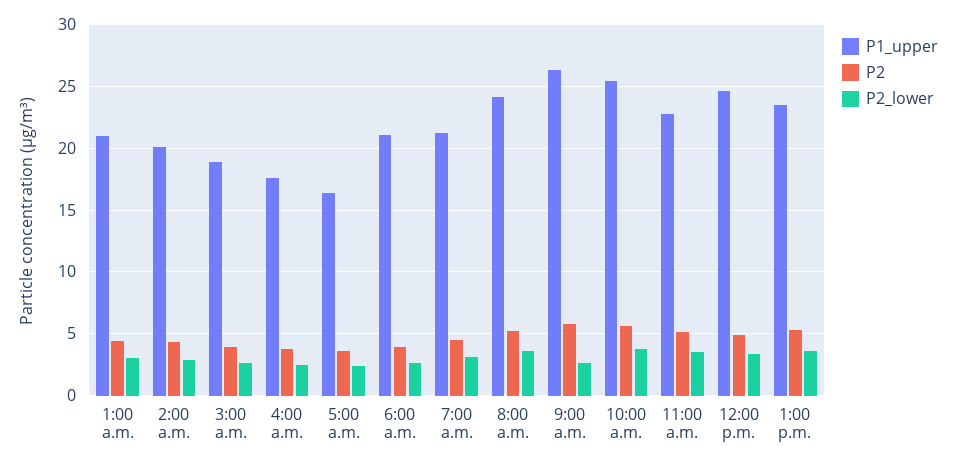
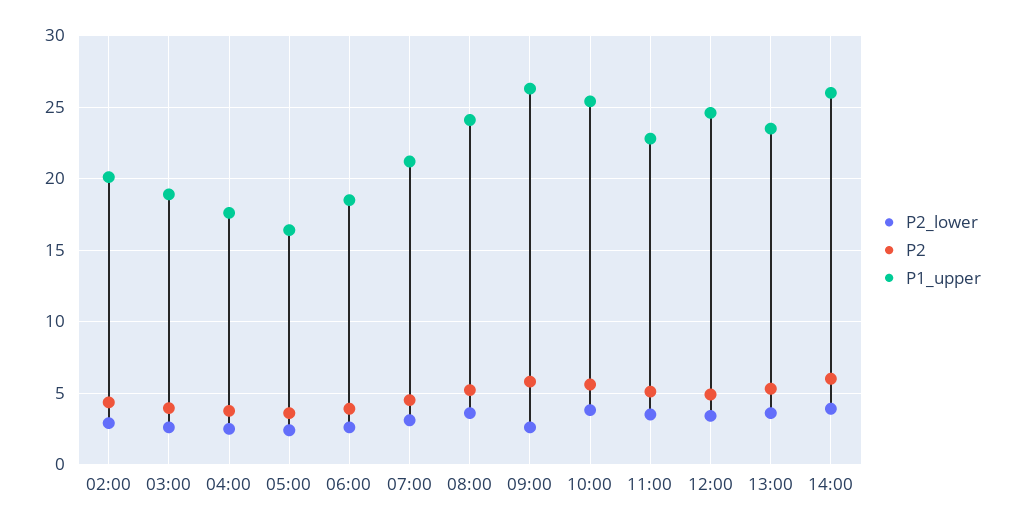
P1_upper, 1:00 a.m.: 21 -> none
P2, 1:00 a.m.: 4.5 -> none
P2_lower, 1:00 a.m.: 3 -> none
P1_upper, 6:00 a.m.: 21 -> 18.5
P2_lower, 14:00: none -> 4
P2, 14:00: none -> 6
P1_upper, 14:00: none -> 26

